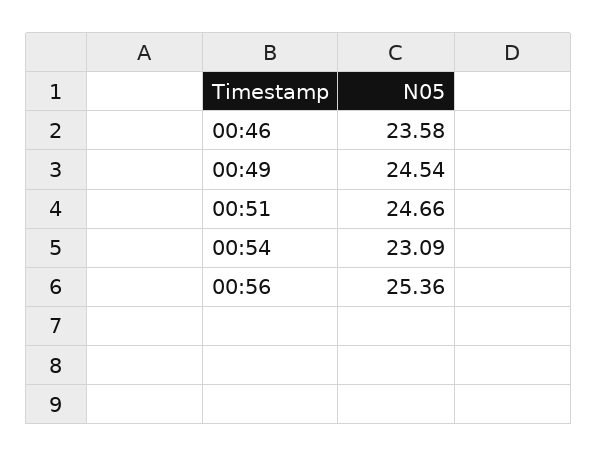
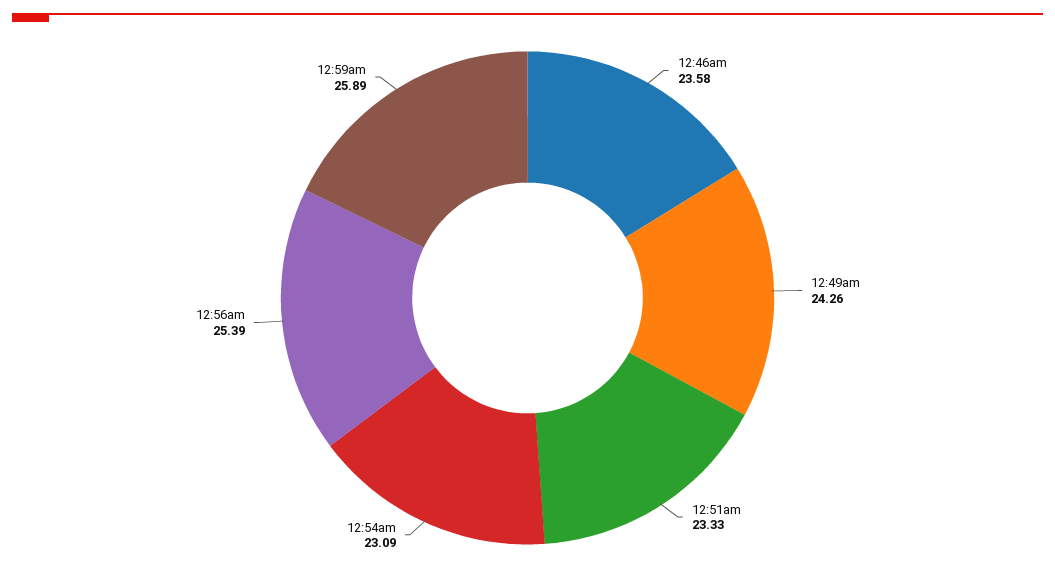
00:49: 24.54 -> 24.26
00:51: 24.66 -> 23.33
00:56: 25.36 -> 25.39
12:59am: none -> 25.89

